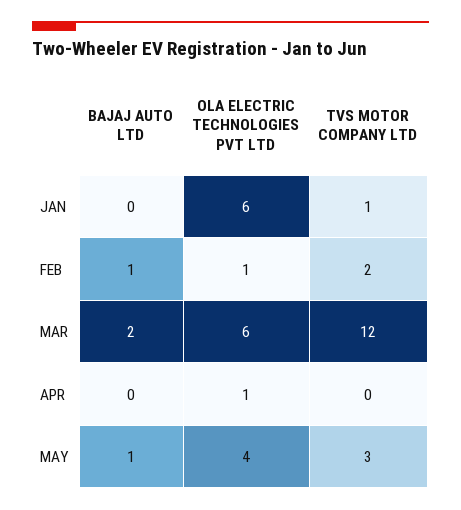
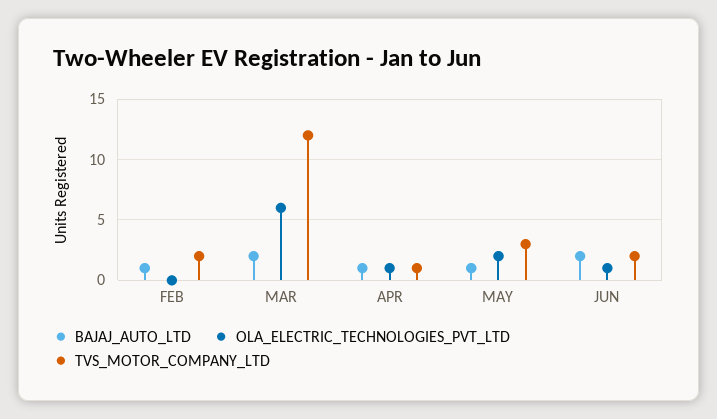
BAJAJ AUTO LTD, JAN: 0 -> none
OLA ELECTRIC TECHNOLOGIES PVT LTD, JAN: 6 -> none
TVS MOTOR COMPANY LTD, JAN: 1 -> none
OLA ELECTRIC TECHNOLOGIES PVT LTD, FEB: 1 -> 0
BAJAJ AUTO LTD, APR: 0 -> 1
TVS MOTOR COMPANY LTD, APR: 0 -> 1
OLA ELECTRIC TECHNOLOGIES PVT LTD, MAY: 4 -> 2
BAJAJ AUTO LTD, JUN: none -> 2
OLA ELECTRIC TECHNOLOGIES PVT LTD, JUN: none -> 1
TVS MOTOR COMPANY LTD, JUN: none -> 2

